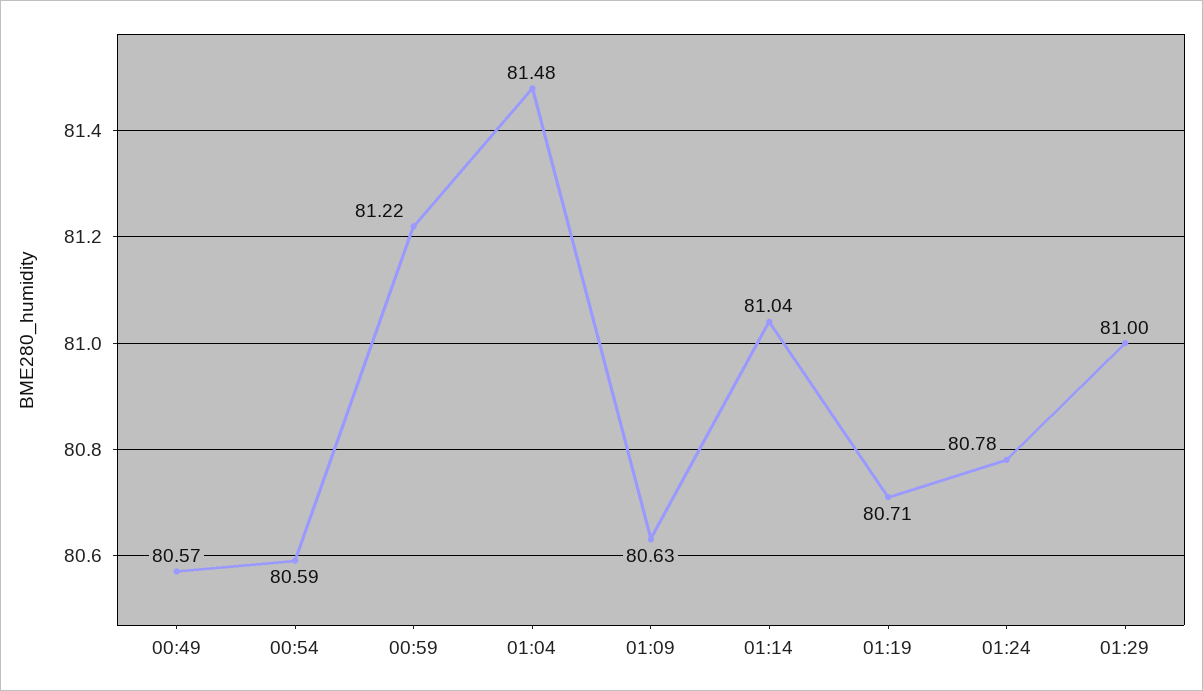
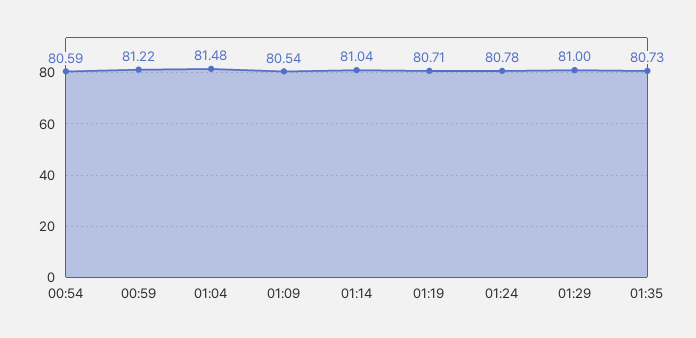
00:49: 80.57 -> none
01:09: 80.63 -> 80.54
01:35: none -> 80.73

